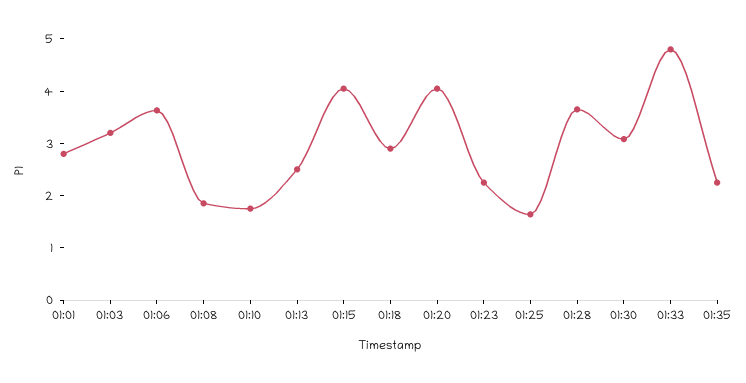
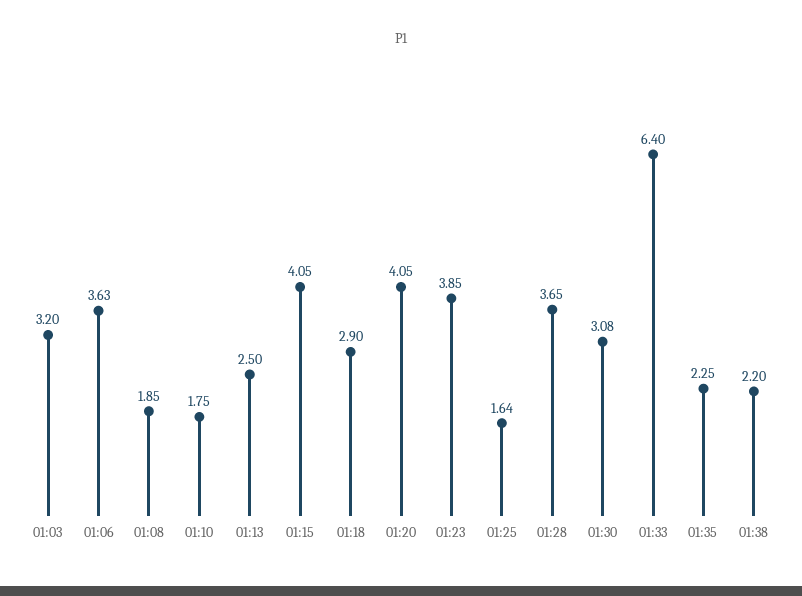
01:01: 2.8 -> none
01:23: 2.2 -> 3.85
01:33: 4.8 -> 6.4
01:38: none -> 2.2

